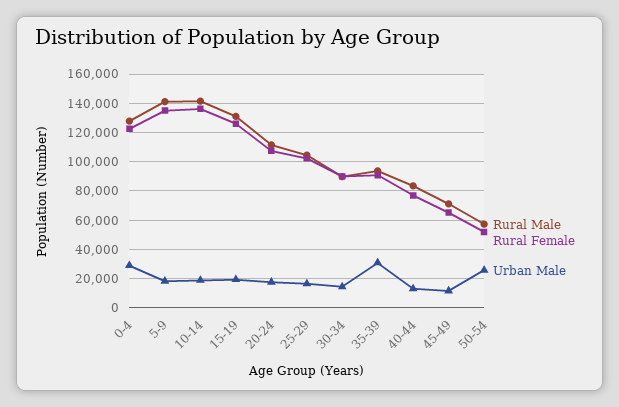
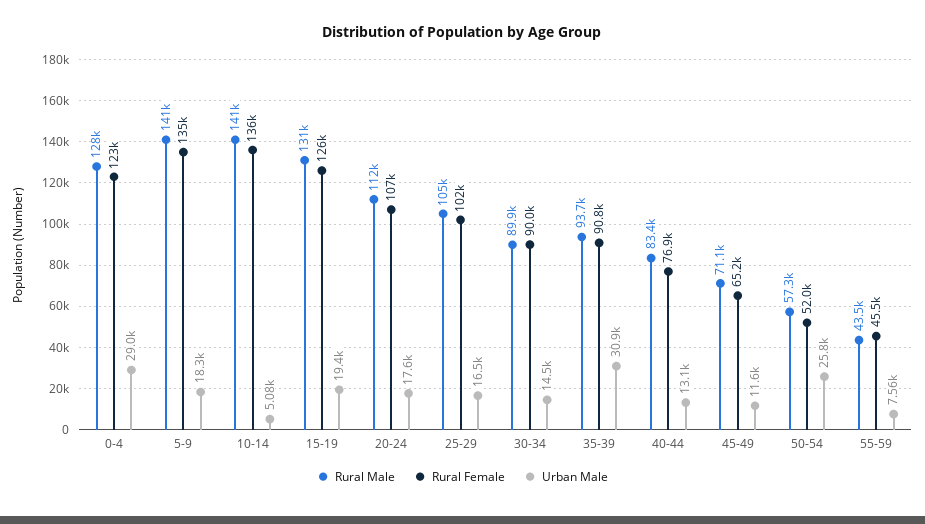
Urban Male, 10-14: 20000 -> 5080
Rural Male, 55-59: none -> 43500
Rural Female, 55-59: none -> 45500
Urban Male, 55-59: none -> 7560

